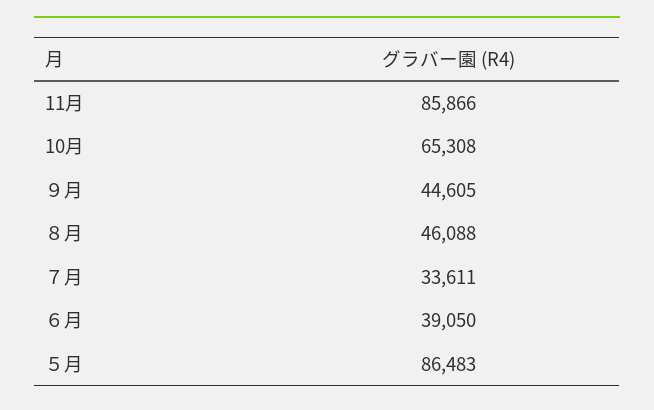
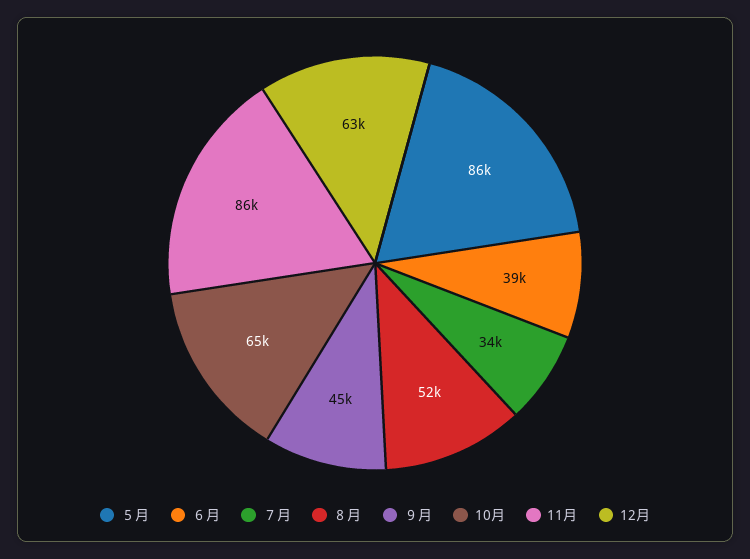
８月: 46088 -> 52000
12月: none -> 63000

